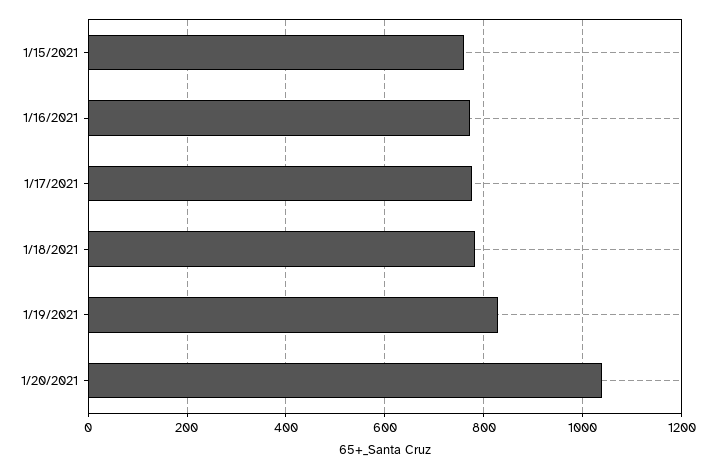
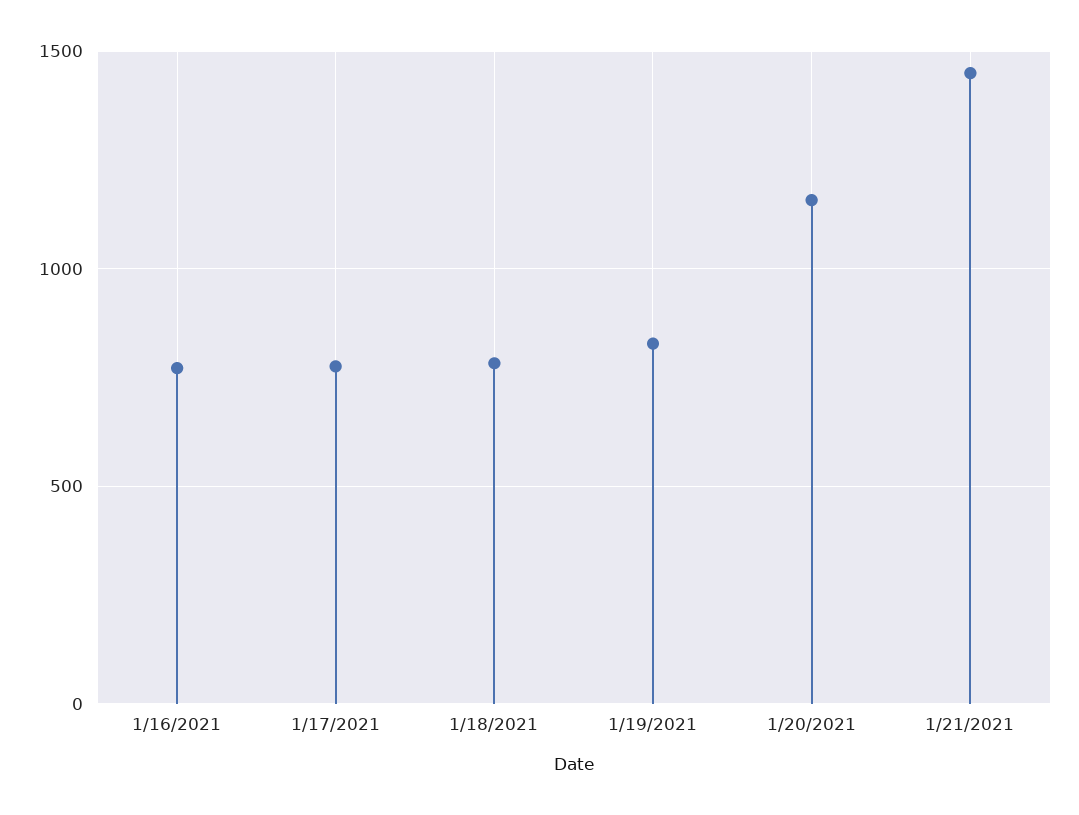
1/15/2021: 760 -> none
1/20/2021: 1040 -> 1150
1/21/2021: none -> 1450

